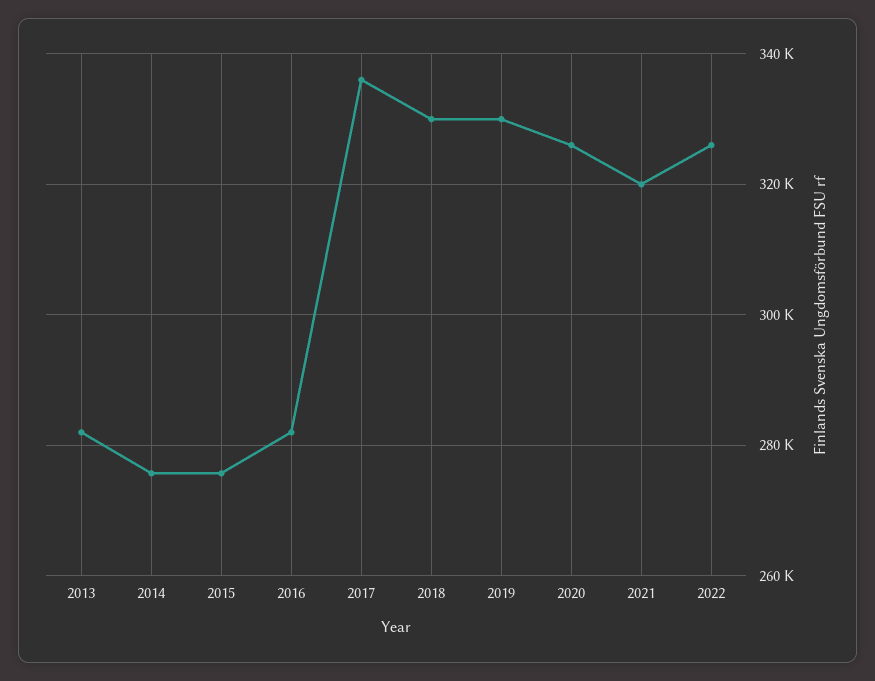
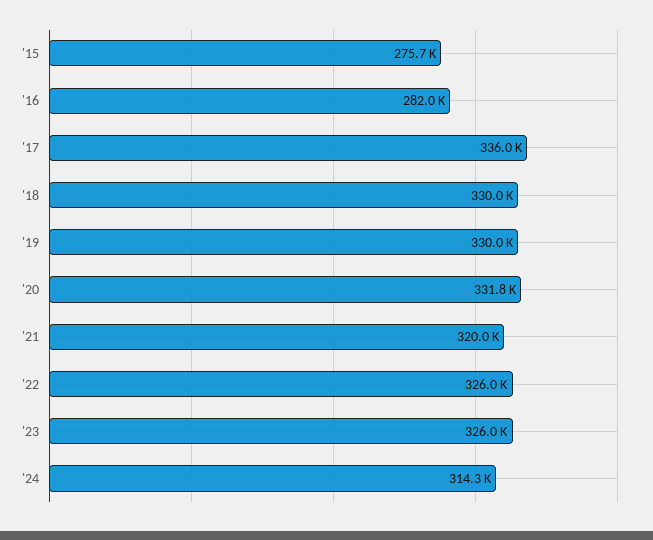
2013: 282000 -> none
2014: 276000 -> none
2020: 326000 -> 331800
'23: none -> 326000
'24: none -> 314300

